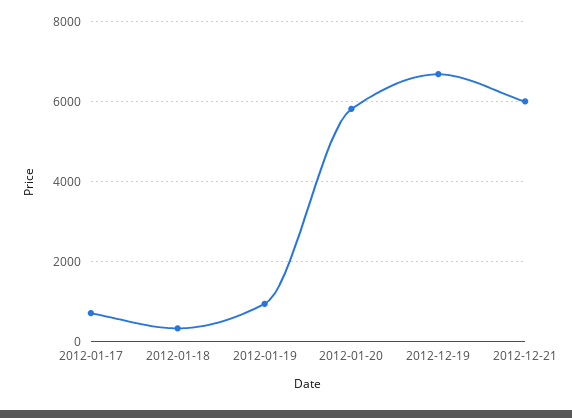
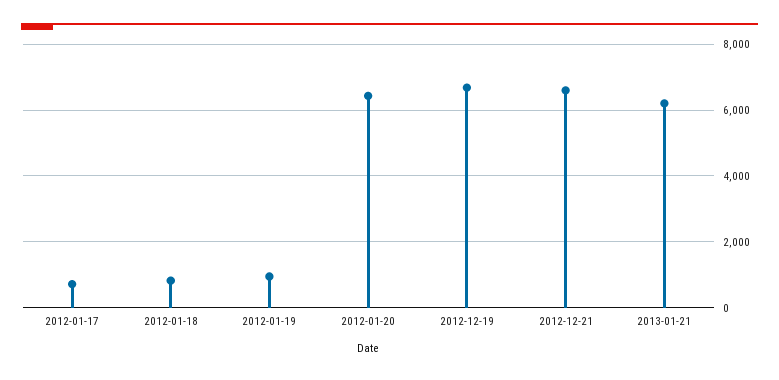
2012-01-18: 400 -> 800
2012-01-20: 5800 -> 6400
2012-12-21: 6000 -> 6600
2013-01-21: none -> 6200

